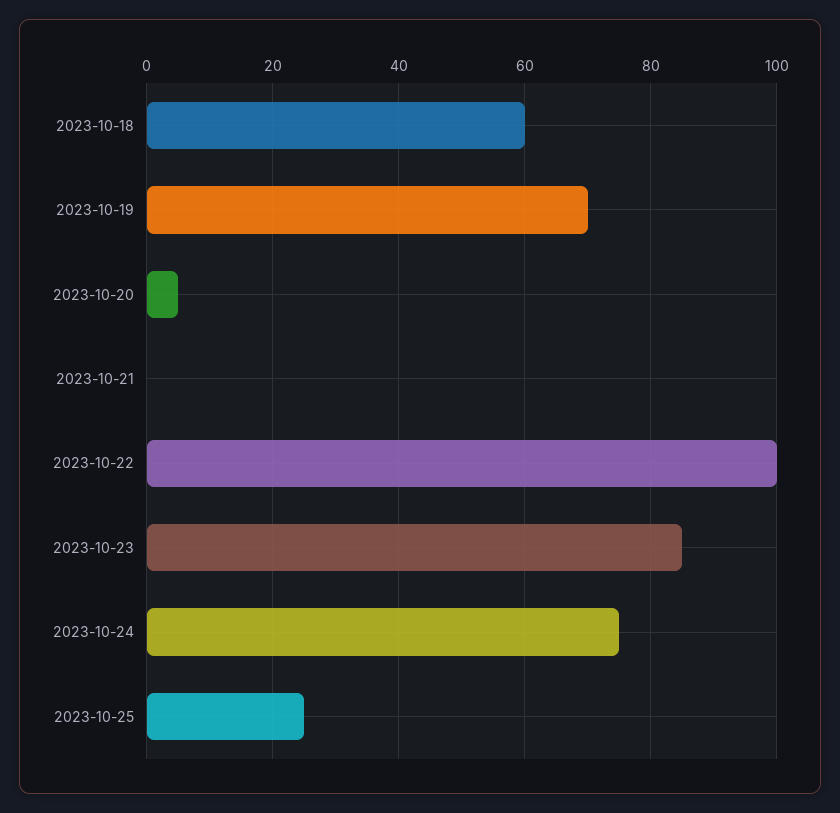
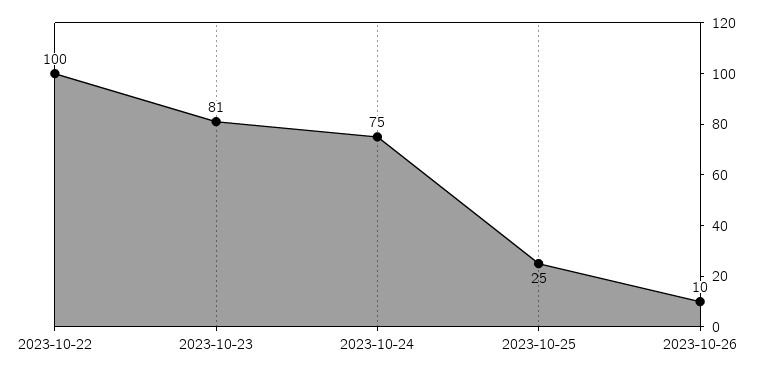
2023-10-18: 60 -> none
2023-10-19: 70 -> none
2023-10-20: 5 -> none
2023-10-21: 0 -> none
2023-10-23: 85 -> 81
2023-10-26: none -> 10

